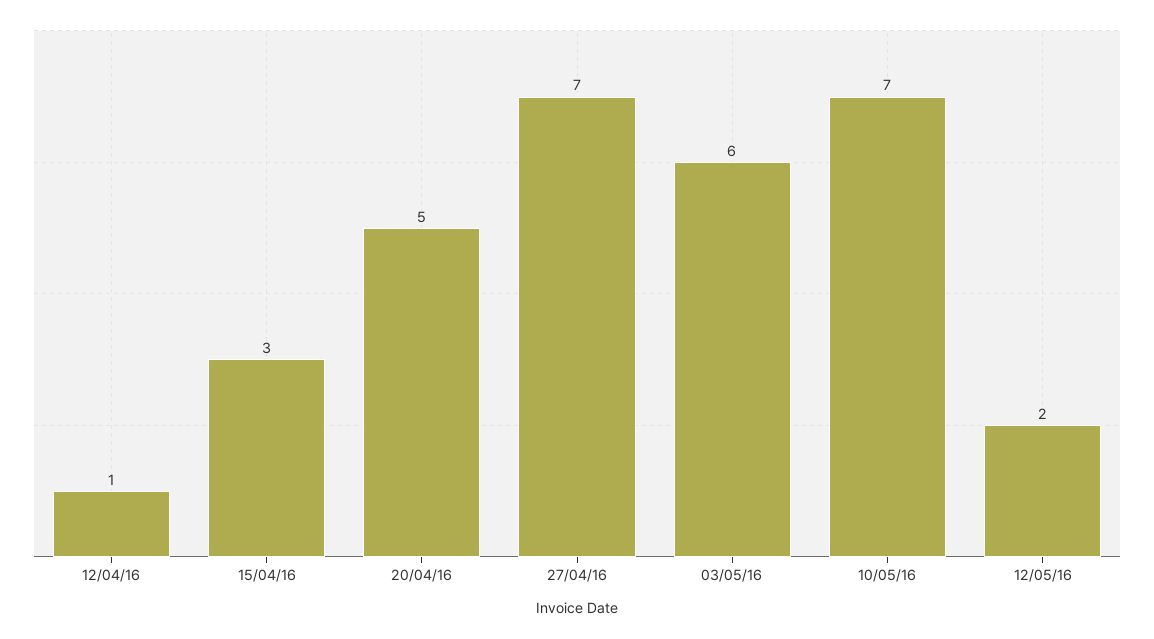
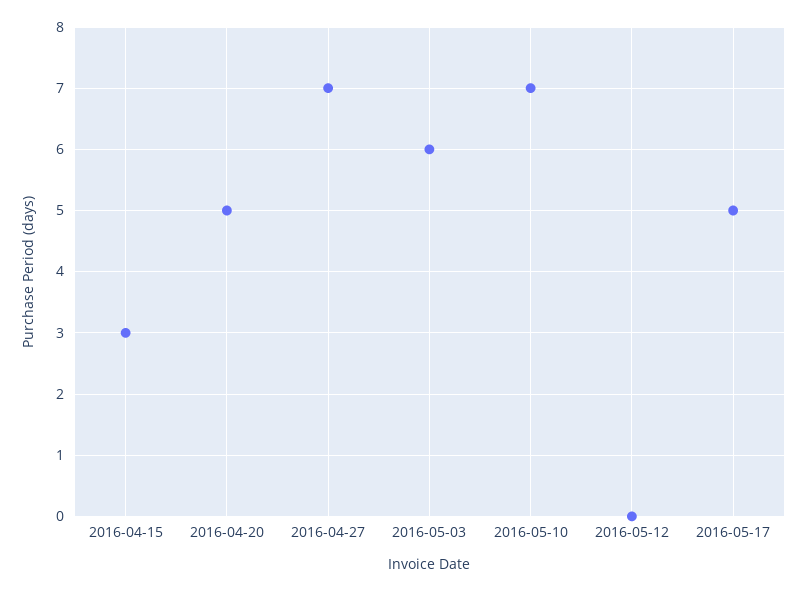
12/04/16: 1 -> none
12/05/16: 2 -> 0
2016-05-17: none -> 5

